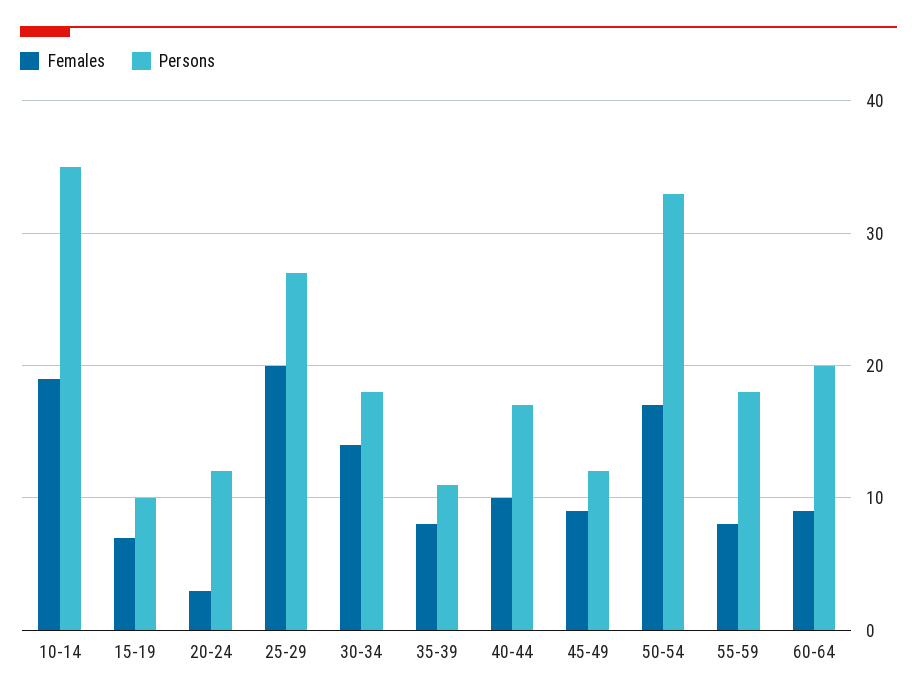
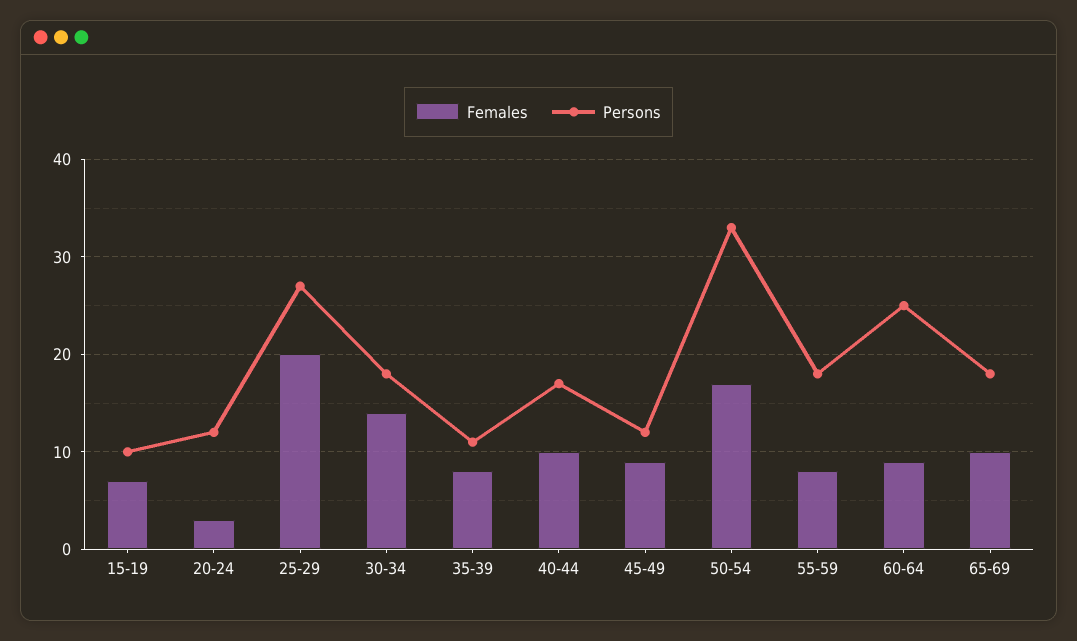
Females, 10-14: 19 -> none
Persons, 10-14: 35 -> none
Persons, 60-64: 20 -> 25
Females, 65-69: none -> 10
Persons, 65-69: none -> 18

